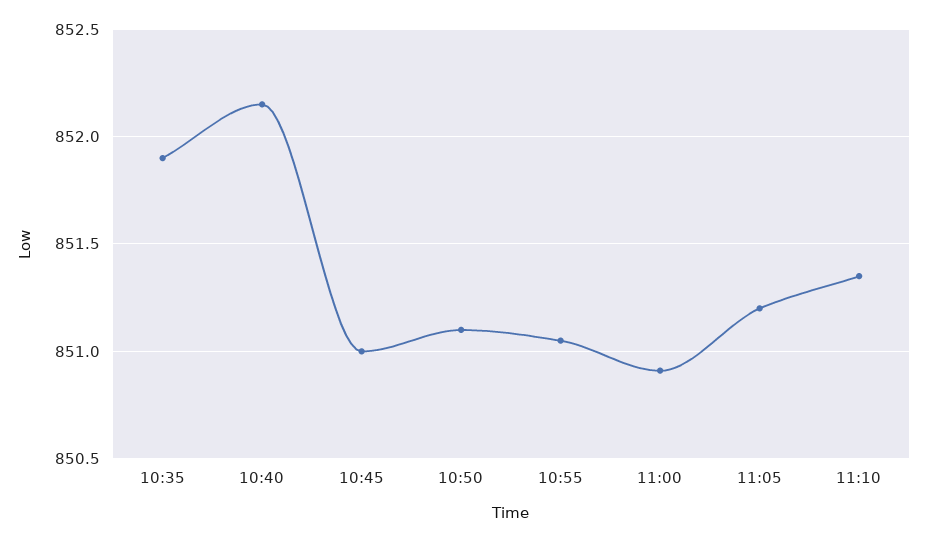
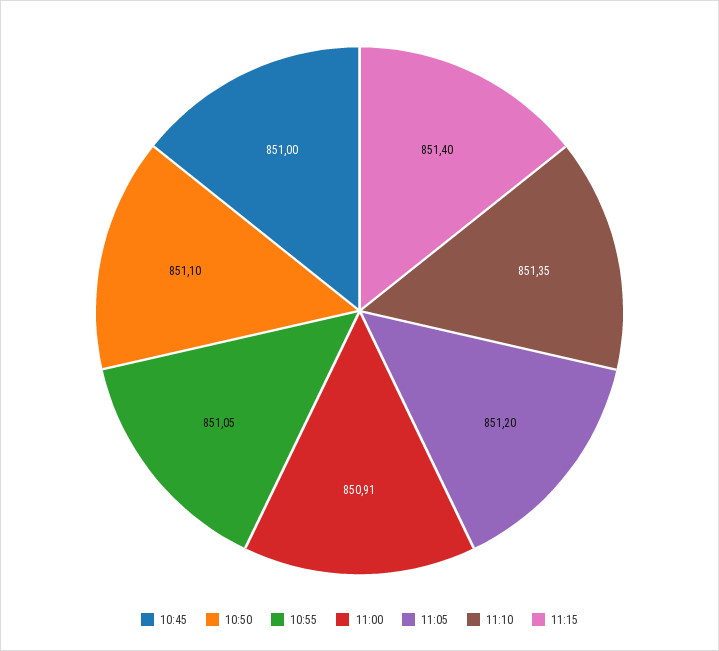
10:35: 851.9 -> none
10:40: 852.15 -> none
11:15: none -> 851.4

